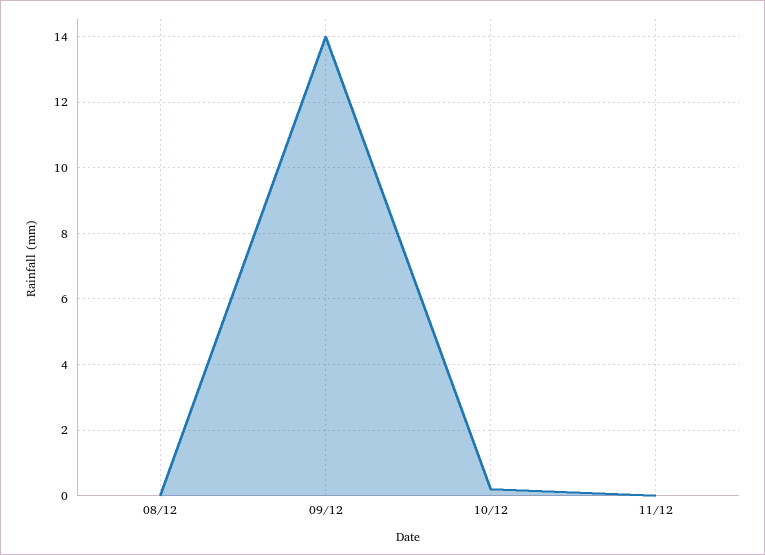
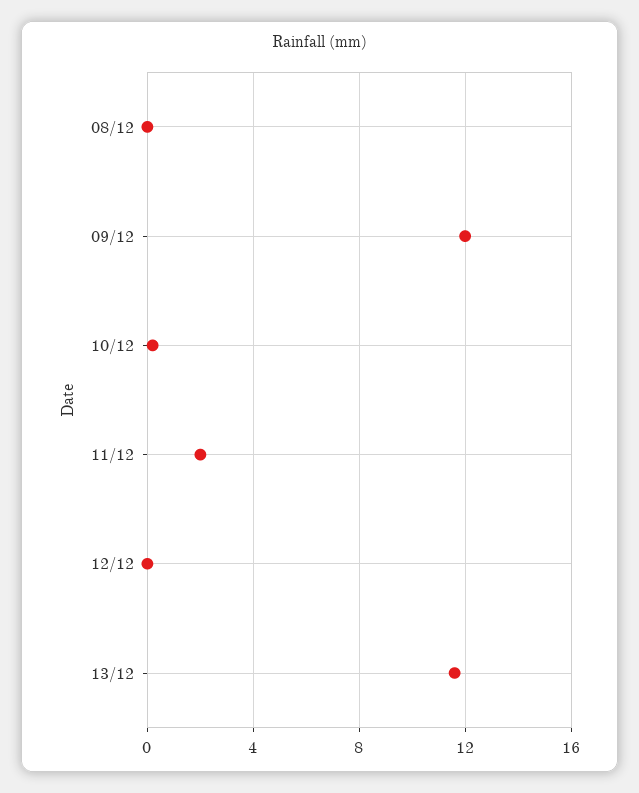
09/12: 14 -> 12
11/12: 0 -> 2
12/12: none -> 0
13/12: none -> 11.5

